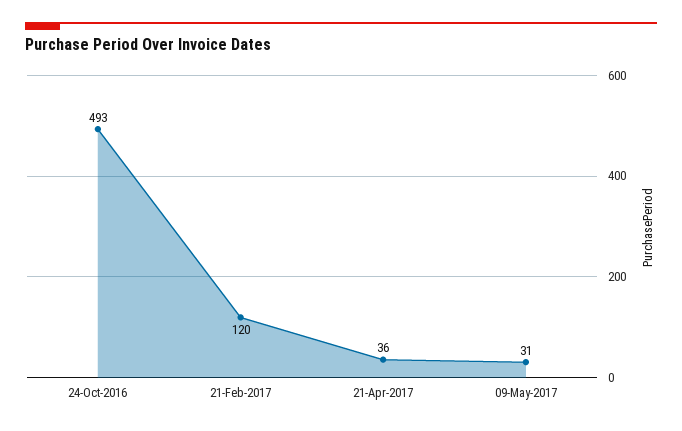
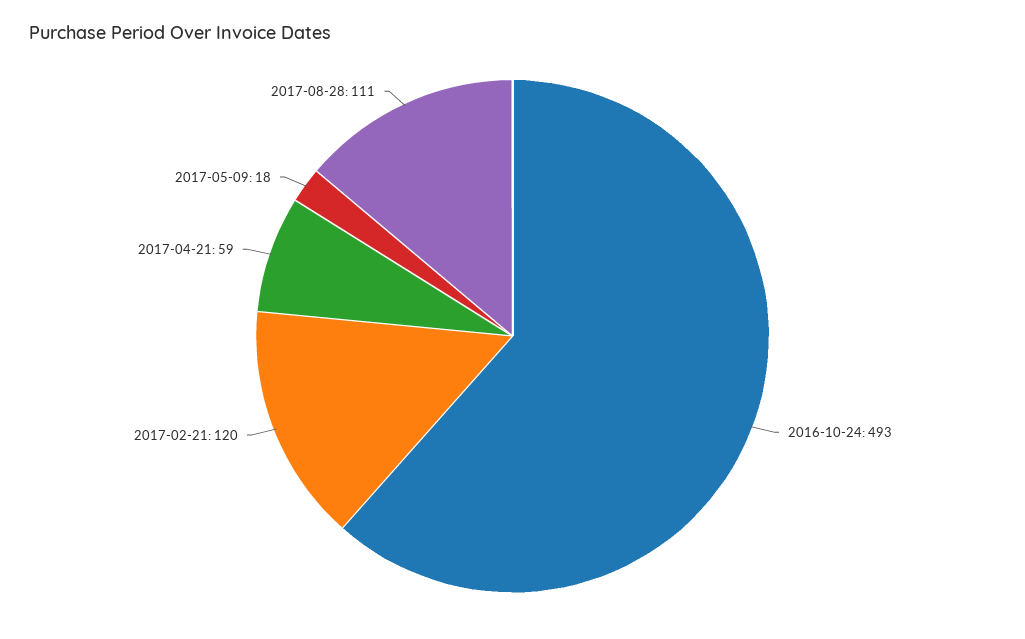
21-Apr-2017: 36 -> 59
09-May-2017: 31 -> 18
2017-08-28: none -> 111

